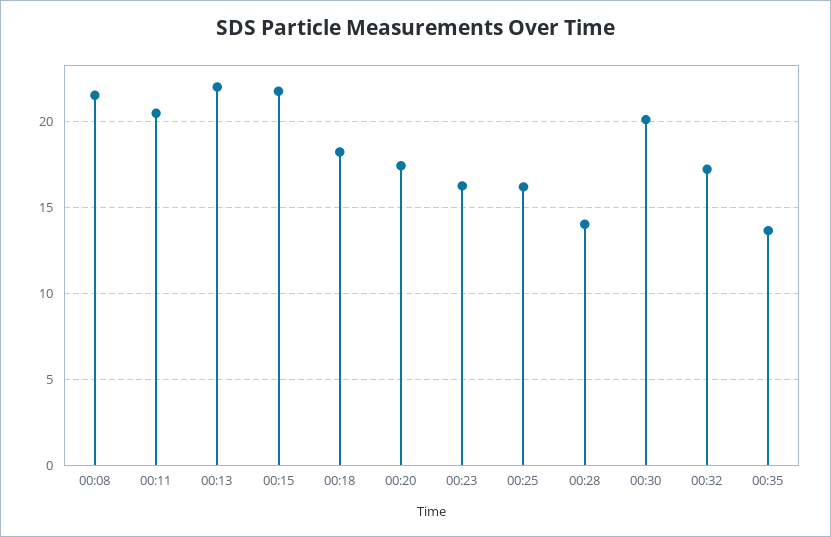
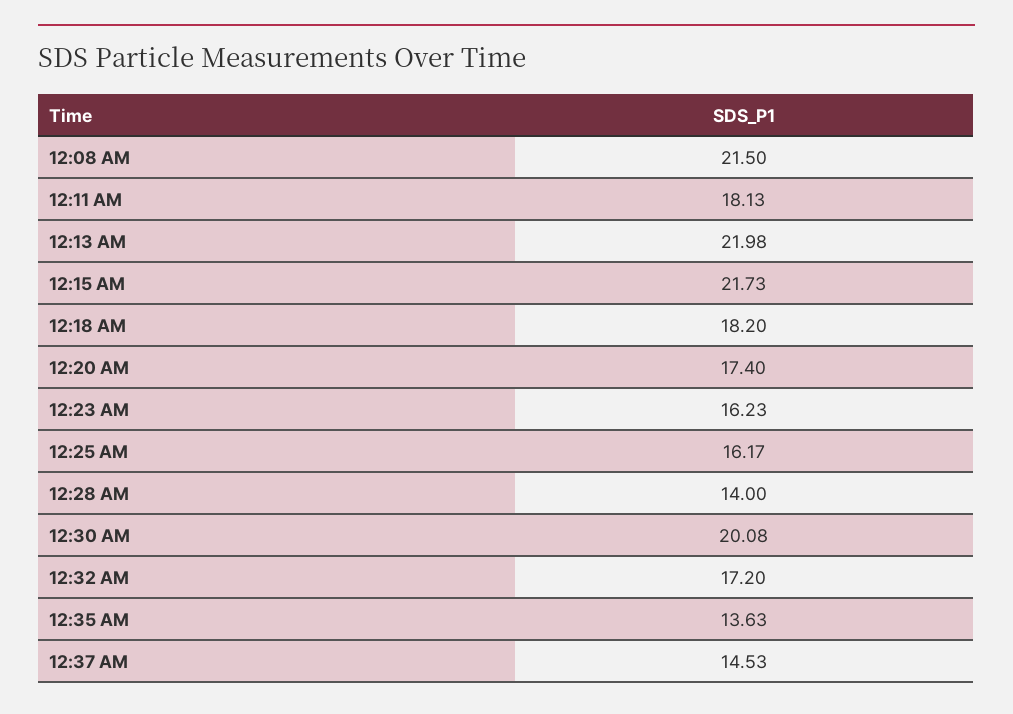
00:11: 20.5 -> 18.13
12:37 AM: none -> 14.53

